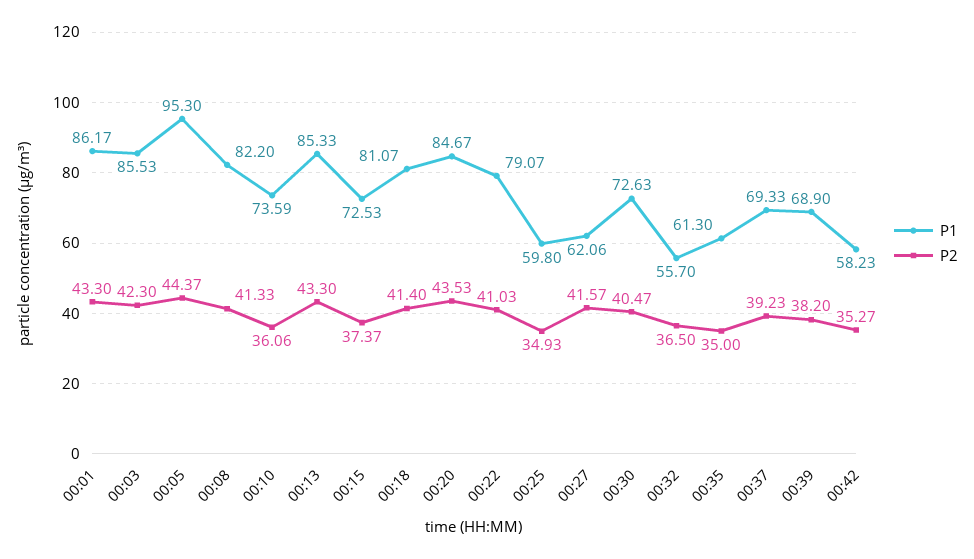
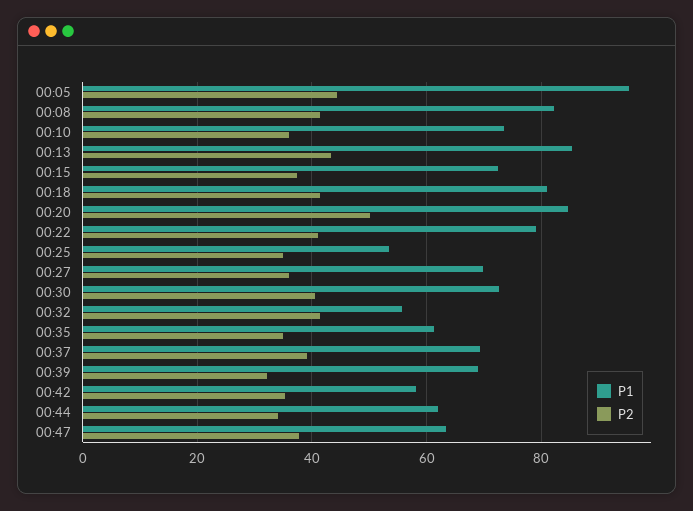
P1, 00:01: 86.17 -> none
P2, 00:01: 43.3 -> none
P1, 00:03: 85.53 -> none
P2, 00:03: 42.3 -> none
P2, 00:20: 43.53 -> 50
P1, 00:25: 59.8 -> 54
P1, 00:27: 62.06 -> 70
P2, 00:27: 41.57 -> 36
P2, 00:32: 36.5 -> 42
P2, 00:39: 38.2 -> 32
P1, 00:44: none -> 62
P2, 00:44: none -> 34
P1, 00:47: none -> 64
P2, 00:47: none -> 38

